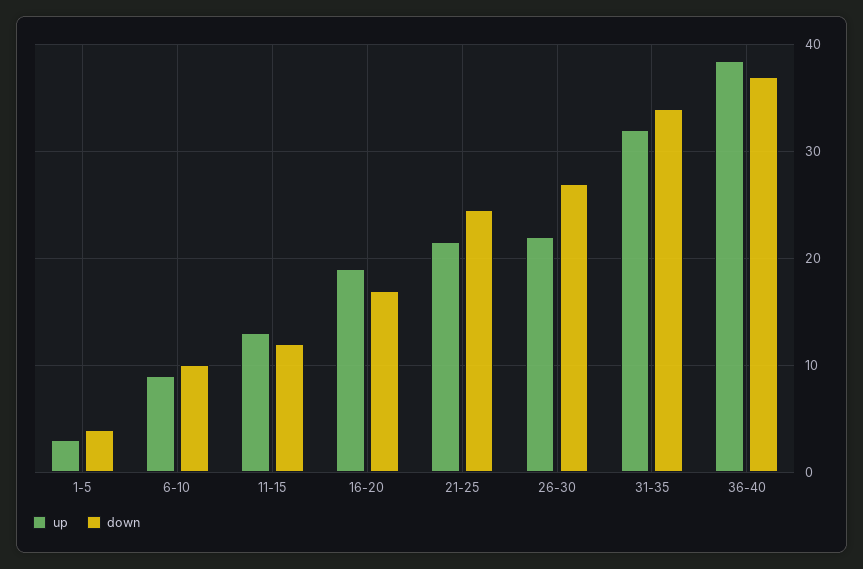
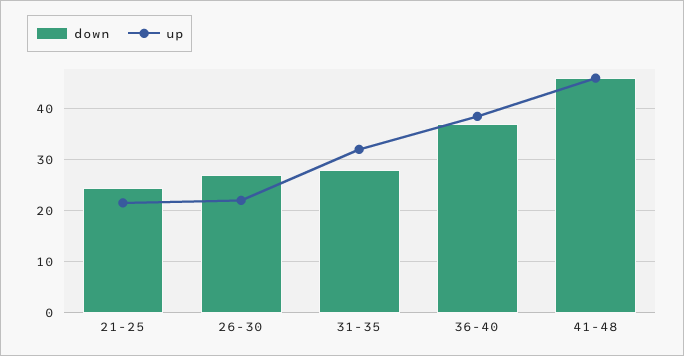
up, 1-5: 3 -> none
down, 1-5: 4 -> none
up, 6-10: 9 -> none
down, 6-10: 10 -> none
up, 11-15: 13 -> none
down, 11-15: 12 -> none
up, 16-20: 19 -> none
down, 16-20: 17 -> none
down, 31-35: 34 -> 28
down, 41-48: none -> 46
up, 41-48: none -> 46

